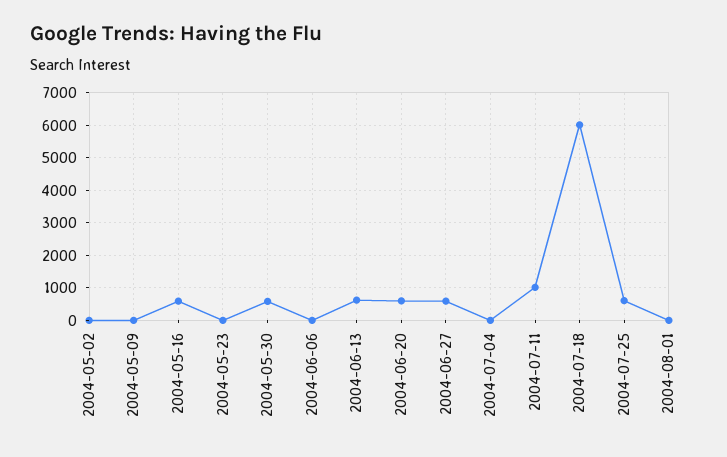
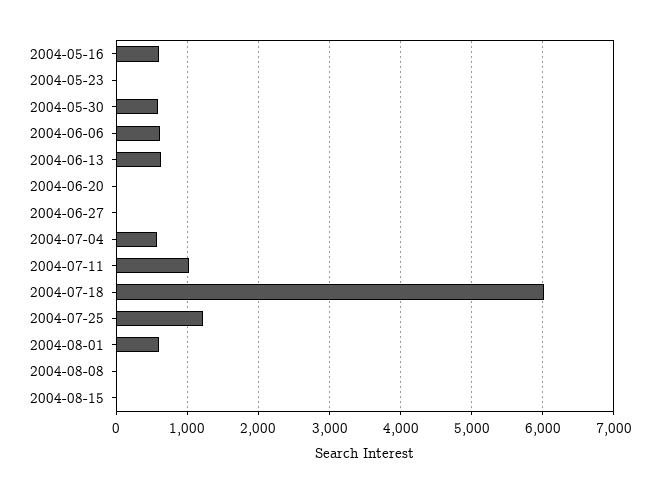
2004-05-02: 0 -> none
2004-05-09: 0 -> none
2004-06-06: 0 -> 600
2004-06-20: 600 -> 0
2004-06-27: 600 -> 0
2004-07-04: 0 -> 600
2004-07-25: 600 -> 1200
2004-08-01: 0 -> 600
2004-08-08: none -> 0
2004-08-15: none -> 0

